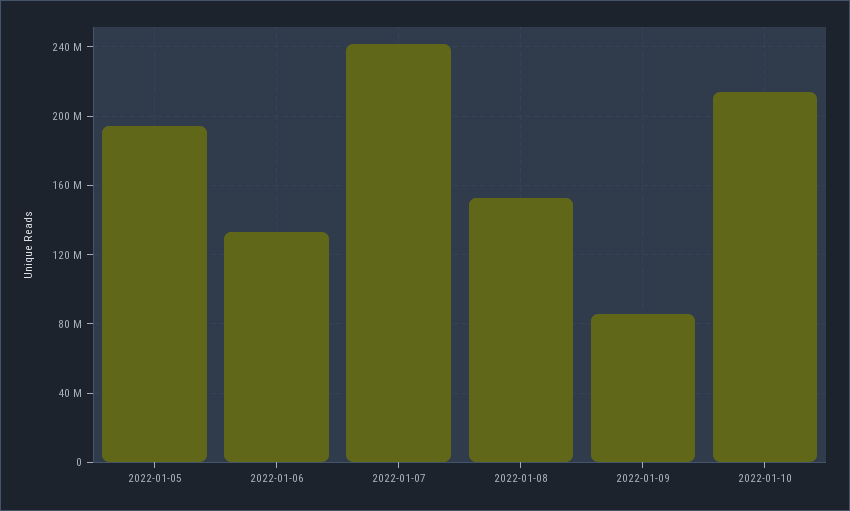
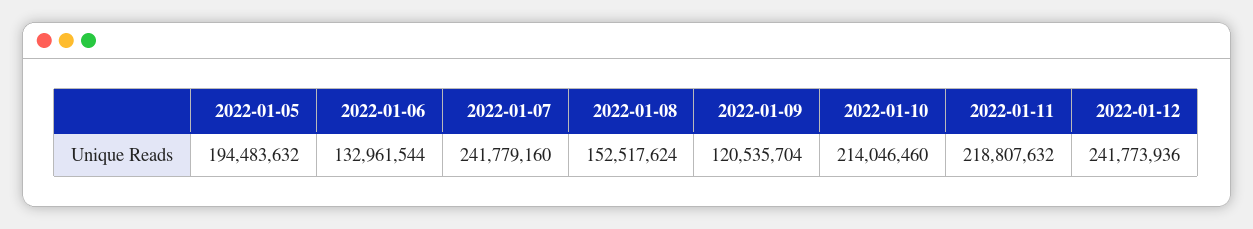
2022-01-09: 85000000 -> 120535704
2022-01-11: none -> 218807632
2022-01-12: none -> 241773936

